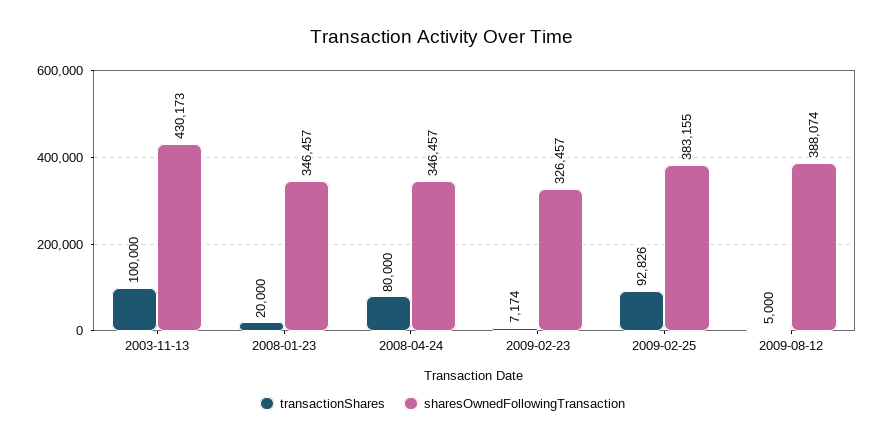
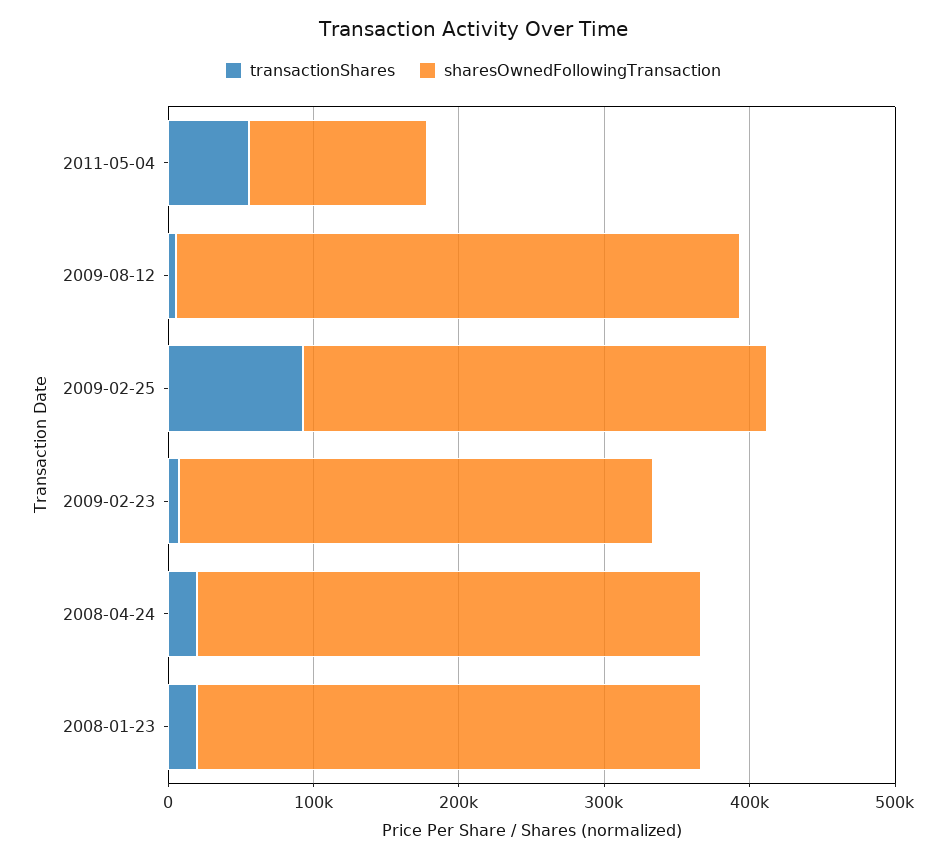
transactionShares, 2003-11-13: 100000 -> none
sharesOwnedFollowingTransaction, 2003-11-13: 430173 -> none
transactionShares, 2008-04-24: 80000 -> 20000
sharesOwnedFollowingTransaction, 2009-02-25: 383155 -> 320000
transactionShares, 2011-05-04: none -> 60000
sharesOwnedFollowingTransaction, 2011-05-04: none -> 120000

